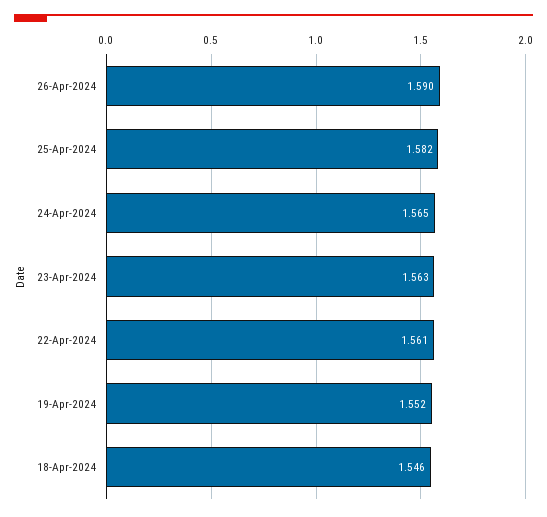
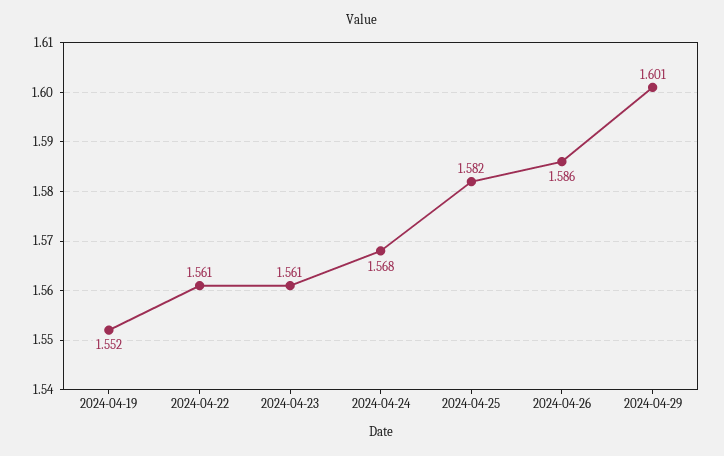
26-Apr-2024: 1.59 -> 1.586
24-Apr-2024: 1.565 -> 1.568
23-Apr-2024: 1.563 -> 1.561
18-Apr-2024: 1.546 -> none
2024-04-29: none -> 1.601

